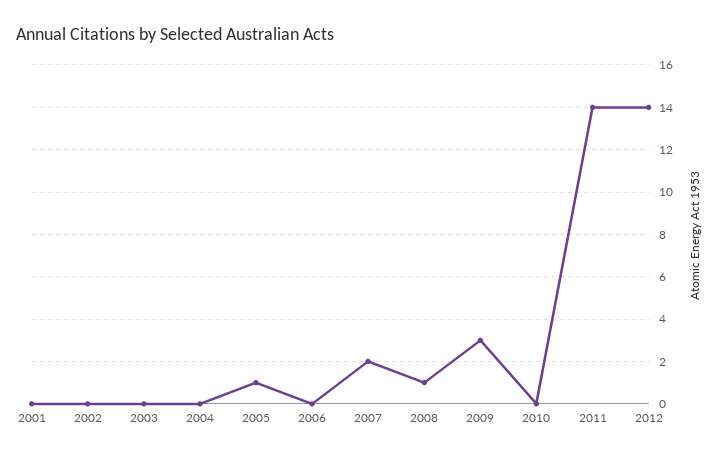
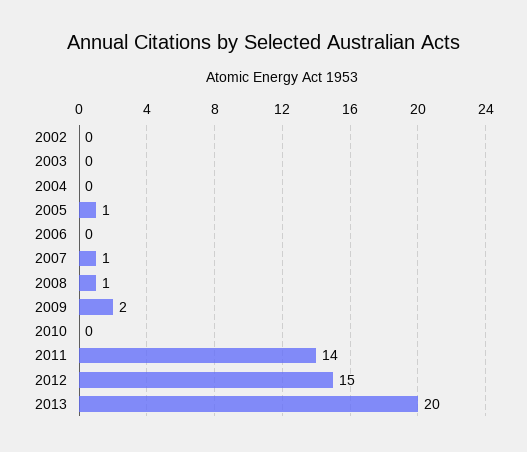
2001: 0 -> none
2007: 2 -> 1
2009: 3 -> 2
2012: 14 -> 15
2013: none -> 20

